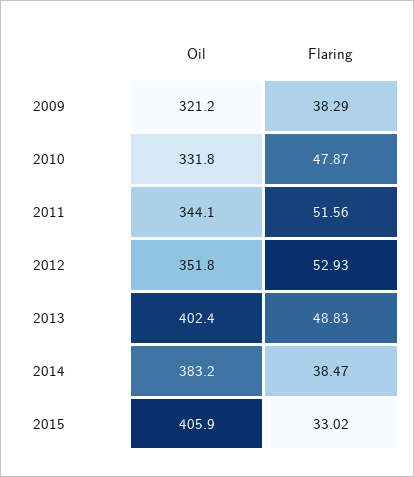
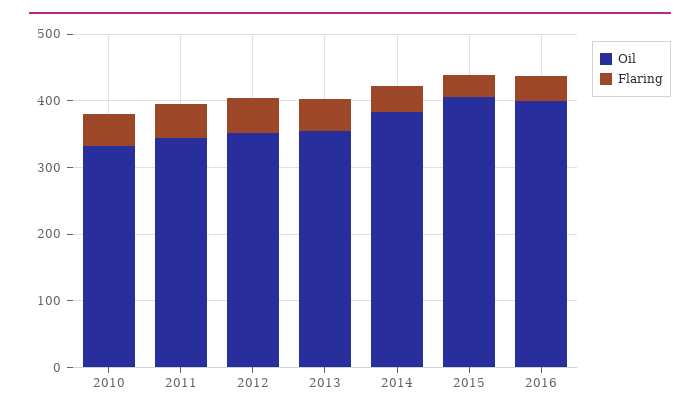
Oil, 2009: 321.2 -> none
Flaring, 2009: 38.29 -> none
Oil, 2013: 402.4 -> 360
Oil, 2016: none -> 400
Flaring, 2016: none -> 40

